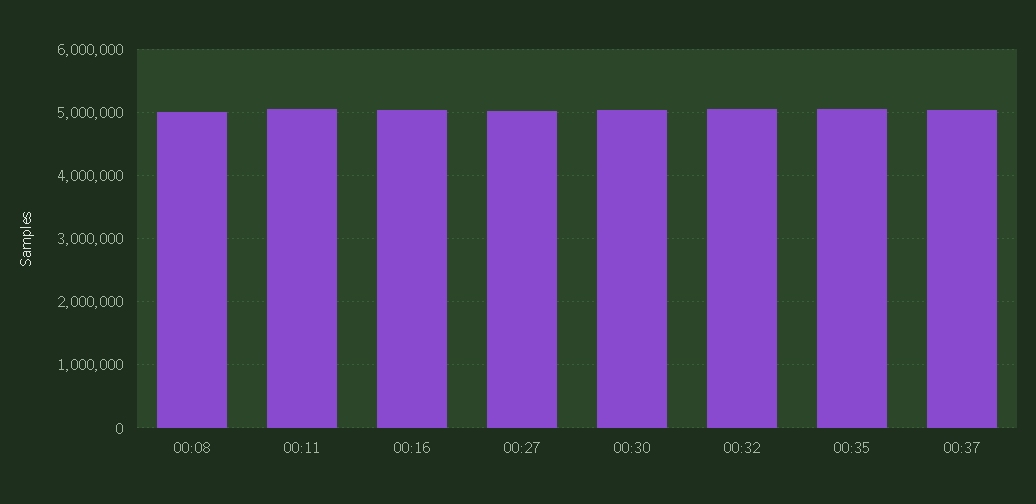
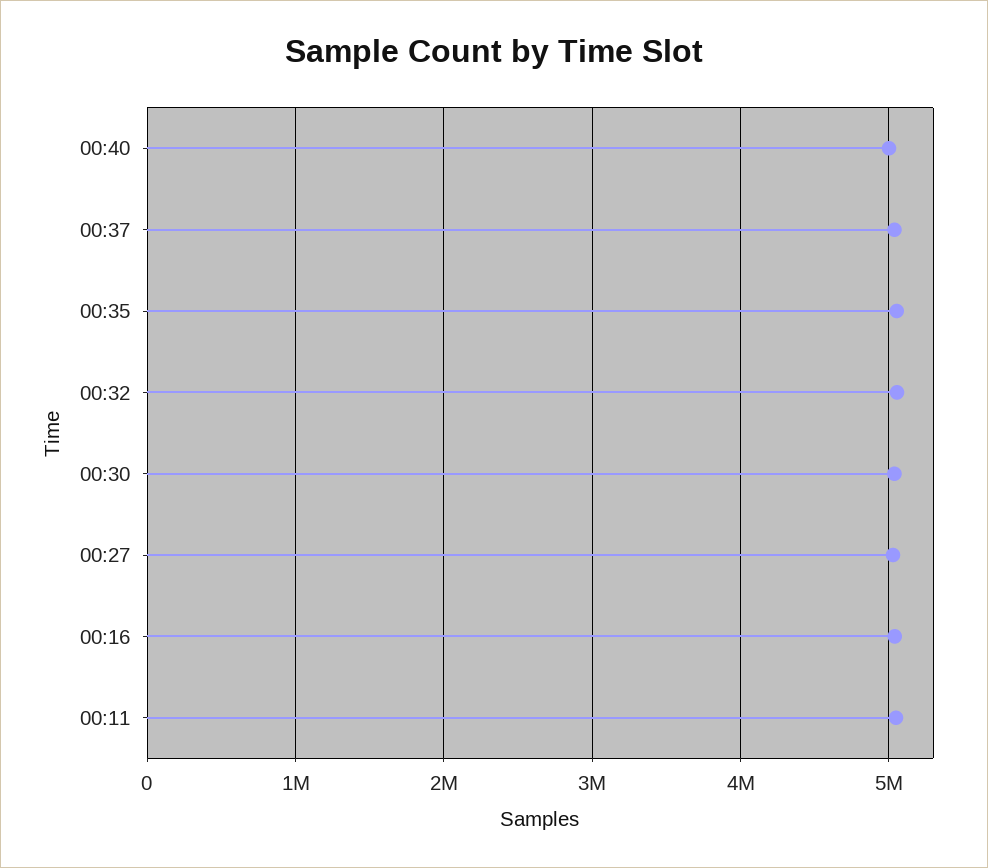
00:08: 5000000 -> none
00:40: none -> 5000000

